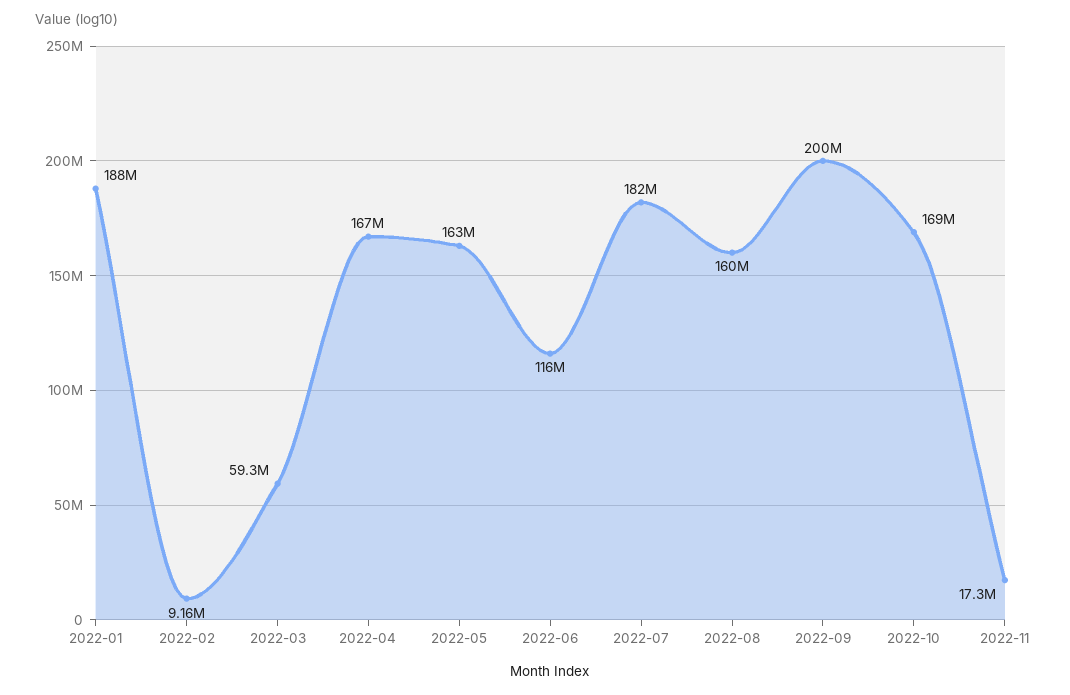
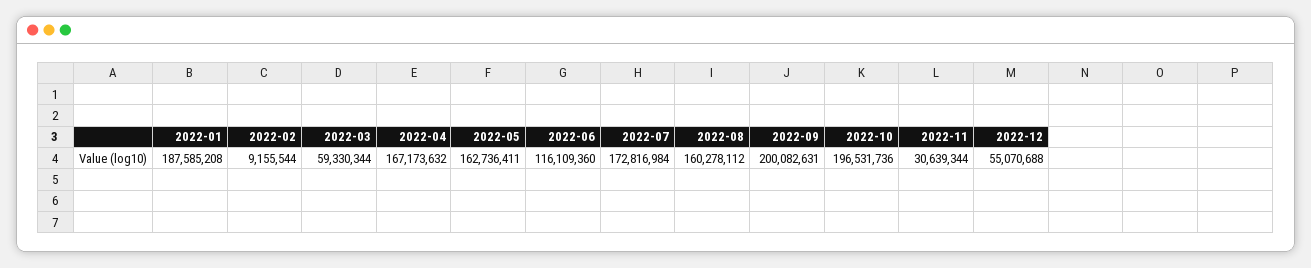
2022-07: 182000000 -> 172816984
2022-10: 169000000 -> 196531736
2022-11: 17300000 -> 30639344
2022-12: none -> 55070688

